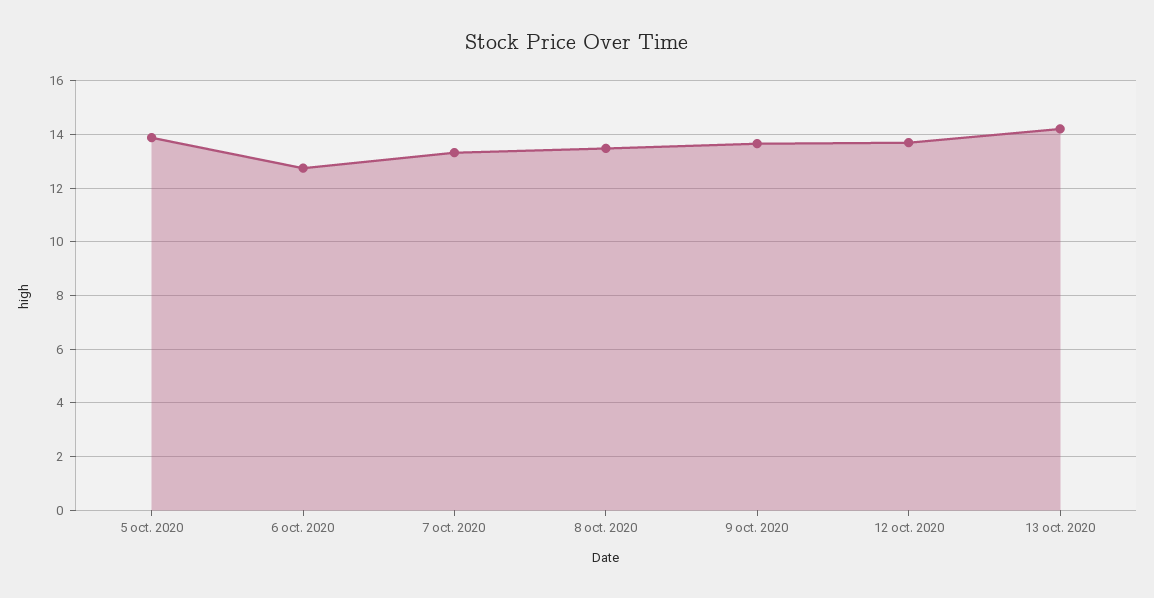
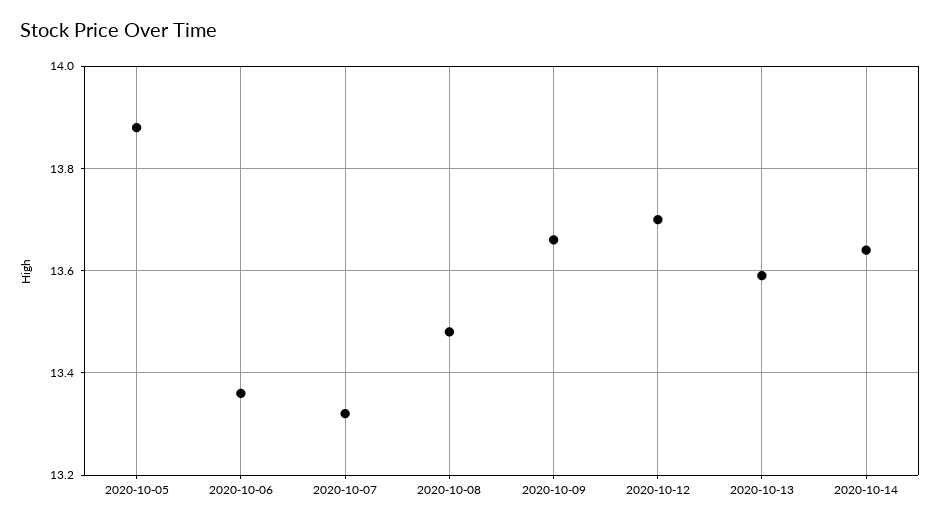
6 oct. 2020: 12.75 -> 13.35
13 oct. 2020: 14.25 -> 13.6
2020-10-14: none -> 13.65

